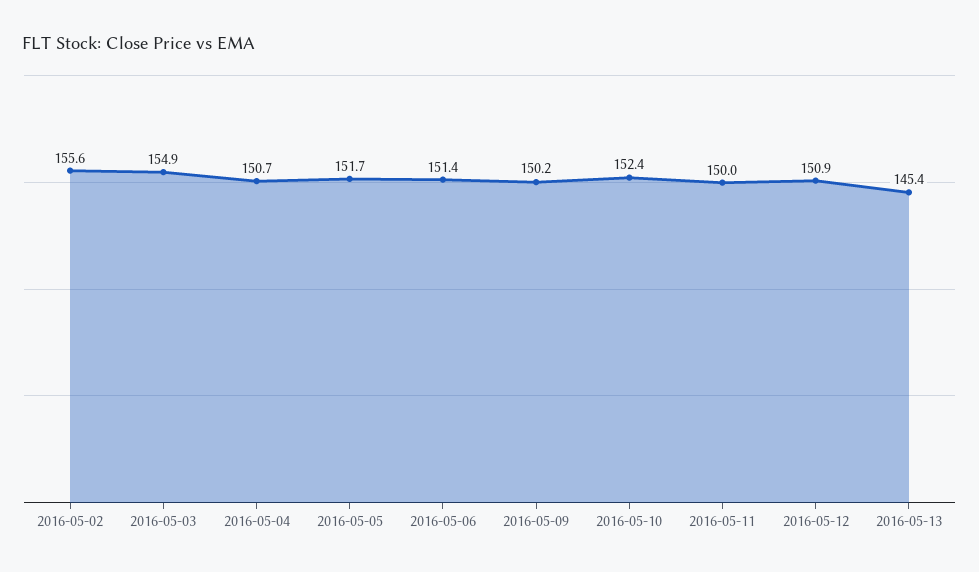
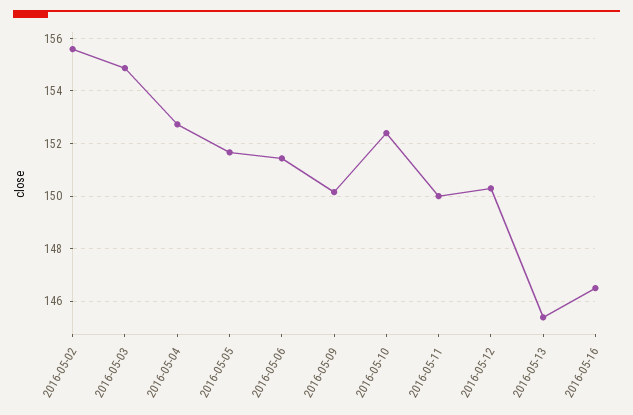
2016-05-04: 150.7 -> 152.75
2016-05-12: 150.9 -> 150.25
2016-05-16: none -> 146.5

